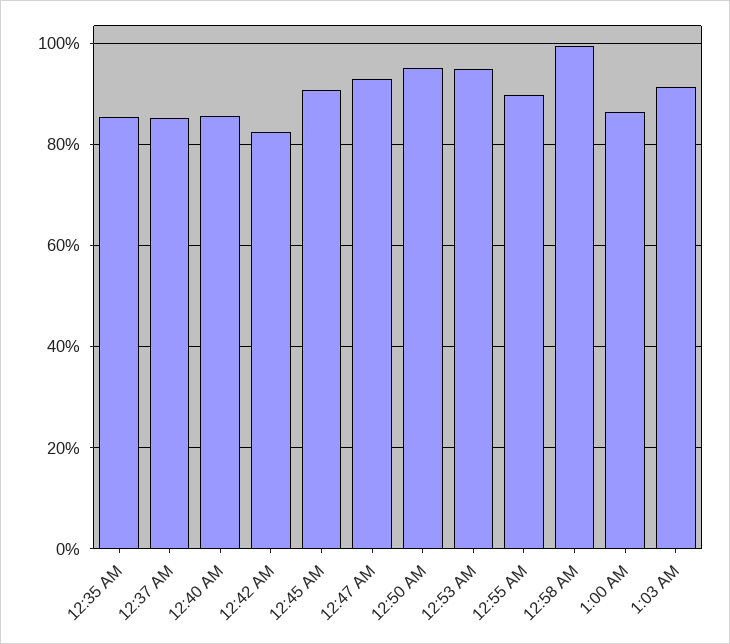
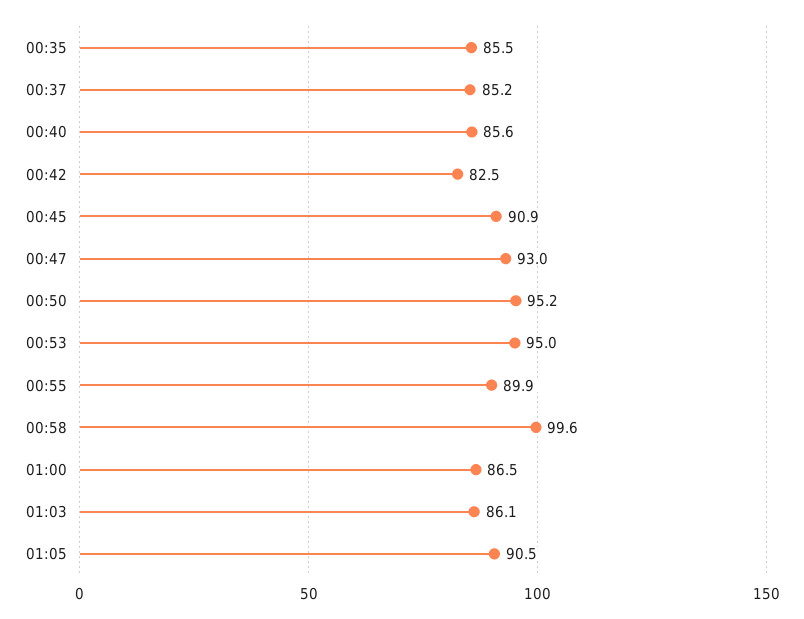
1:03 AM: 92 -> 86.1
01:05: none -> 90.5

